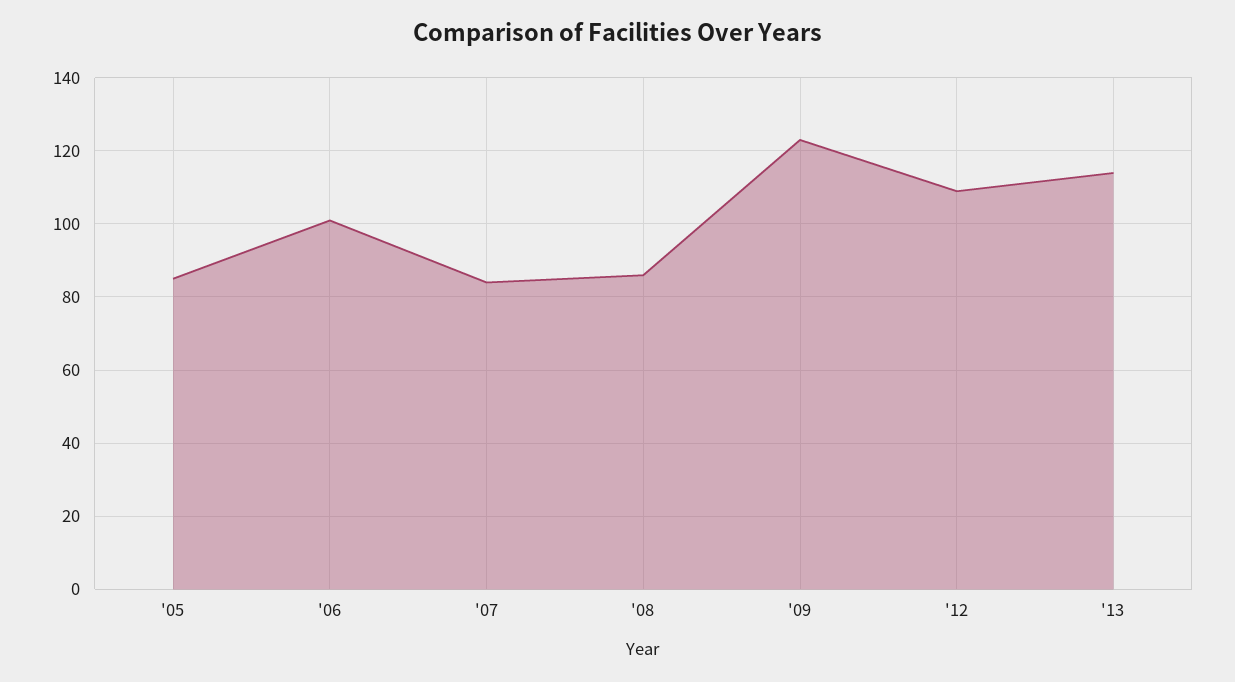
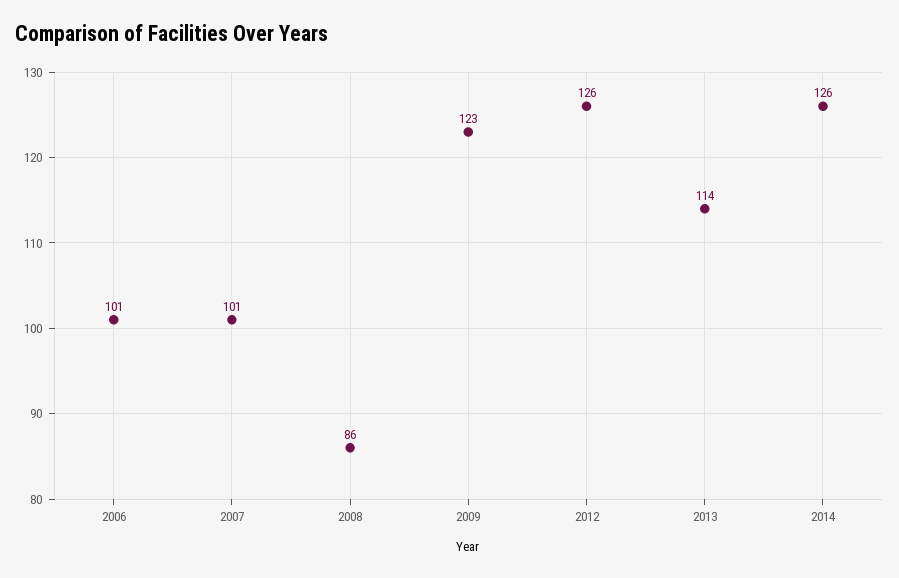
'05: 85 -> none
'07: 85 -> 101
'12: 110 -> 126
2014: none -> 126

